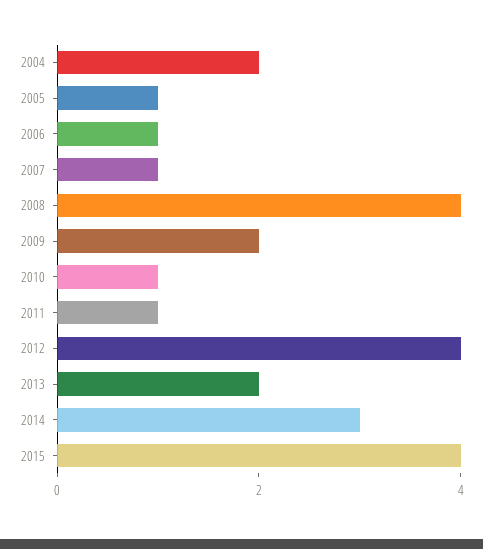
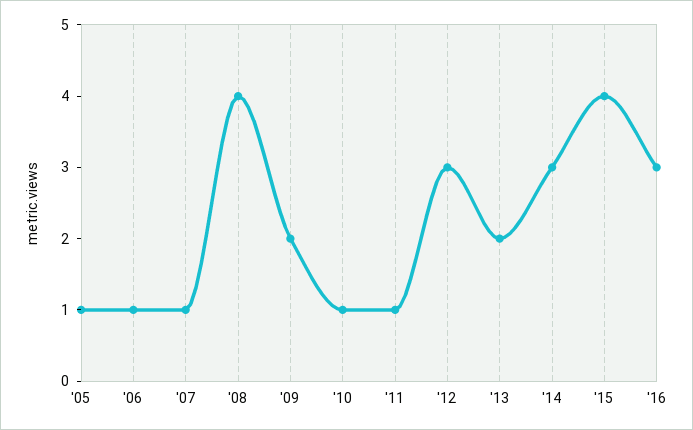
2004: 2 -> none
2012: 4 -> 3
'16: none -> 3

